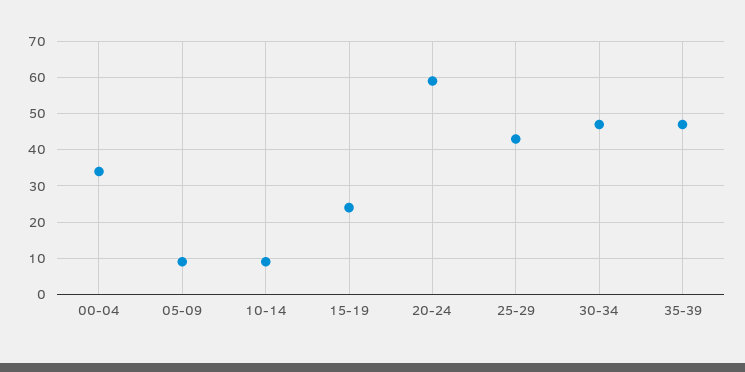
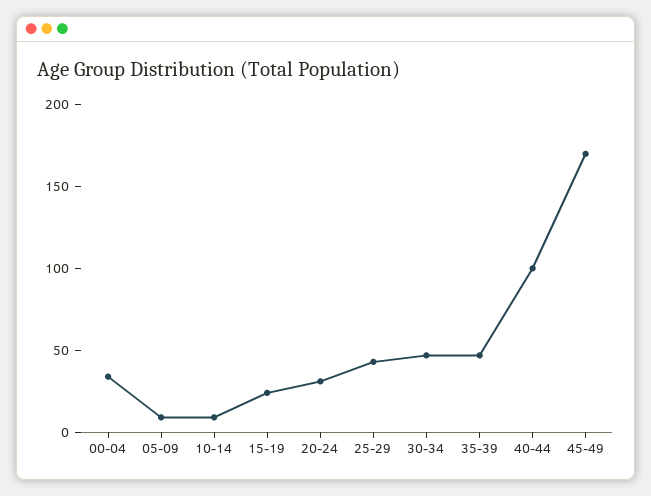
20-24: 60 -> 30
40-44: none -> 100
45-49: none -> 170

